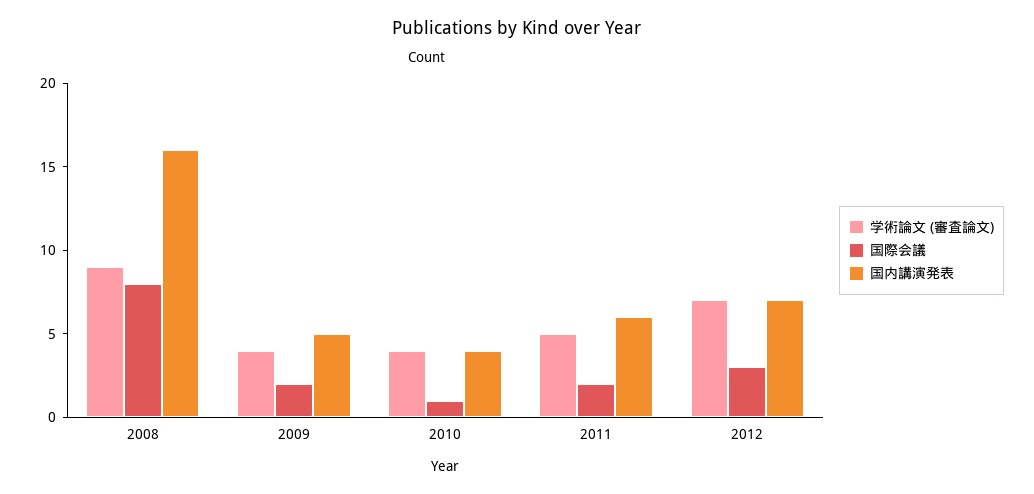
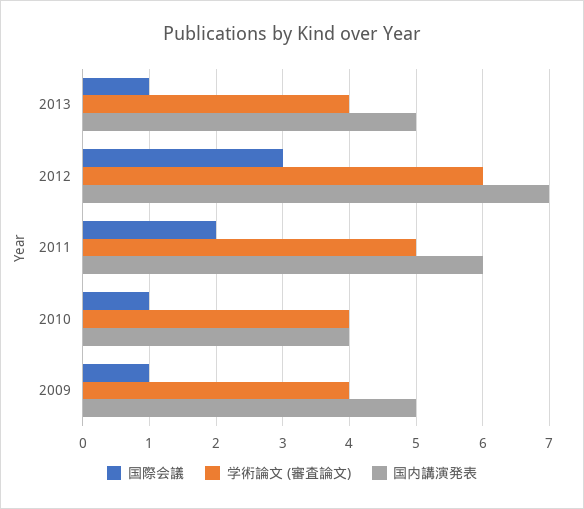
学術論文 (審査論文), 2008: 9 -> none
国際会議, 2008: 8 -> none
国内講演発表, 2008: 16 -> none
国際会議, 2009: 2 -> 1
学術論文 (審査論文), 2012: 7 -> 6
国際会議, 2013: none -> 1
学術論文 (審査論文), 2013: none -> 4
国内講演発表, 2013: none -> 5

